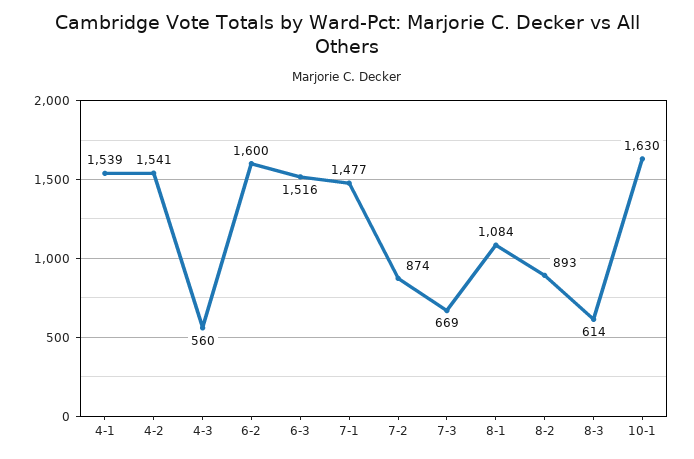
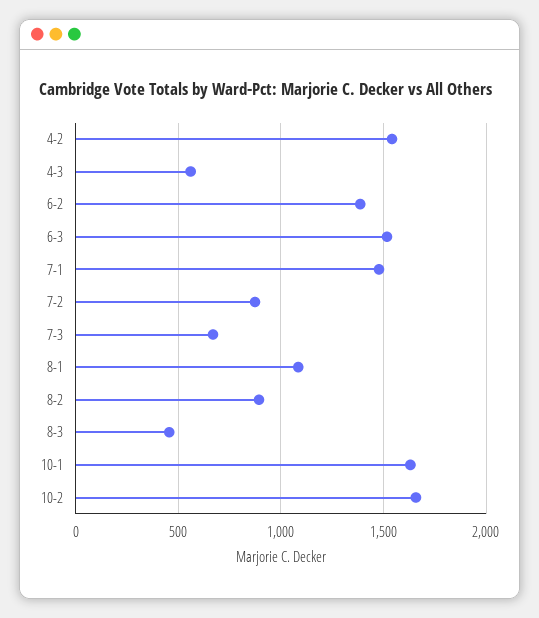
4-1: 1539 -> none
6-2: 1600 -> 1400
8-3: 614 -> 450
10-2: none -> 1650

